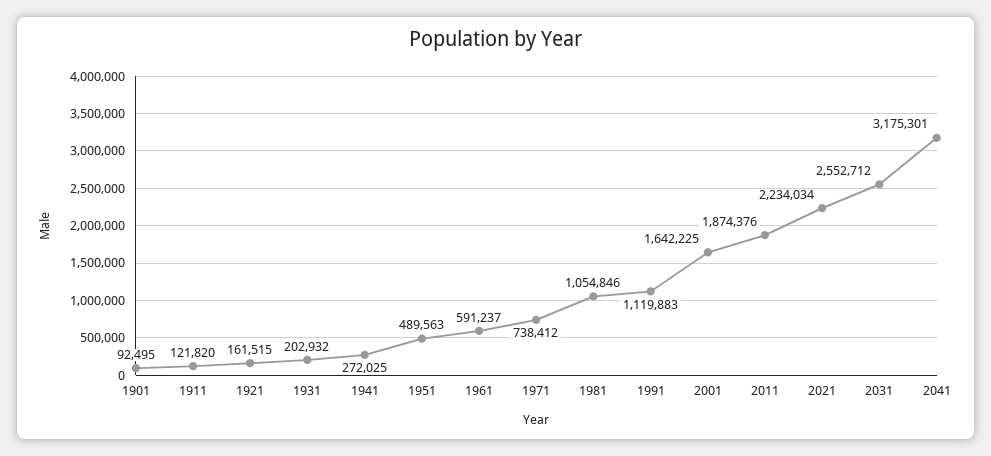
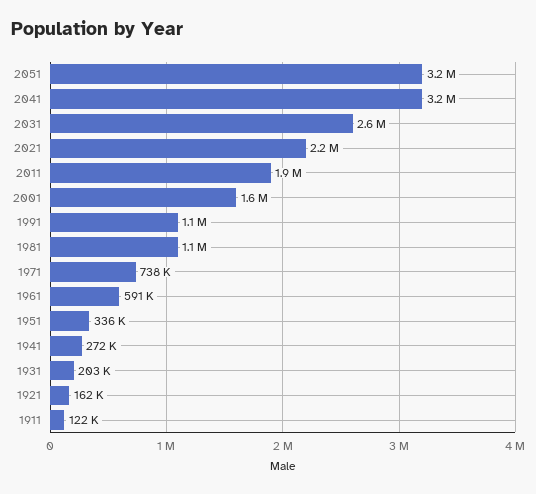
1901: 92495 -> none
1951: 489563 -> 336000
2051: none -> 3200000

